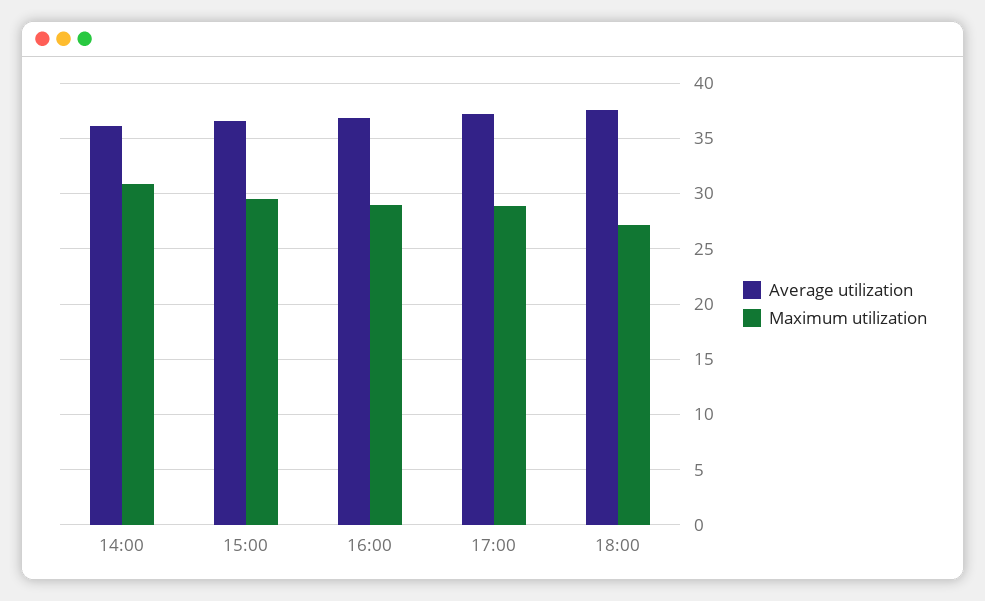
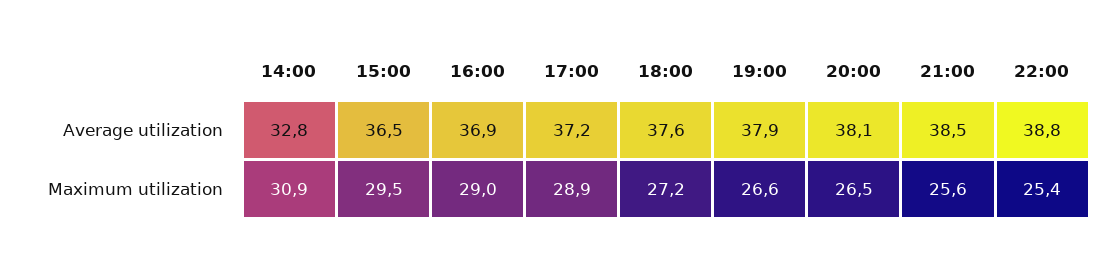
Average utilization, 14:00: 36 -> 32.8
Average utilization, 19:00: none -> 37.9
Average utilization, 20:00: none -> 38.1
Average utilization, 21:00: none -> 38.5
Average utilization, 22:00: none -> 38.8
Maximum utilization, 19:00: none -> 26.6
Maximum utilization, 20:00: none -> 26.5
Maximum utilization, 21:00: none -> 25.6
Maximum utilization, 22:00: none -> 25.4

